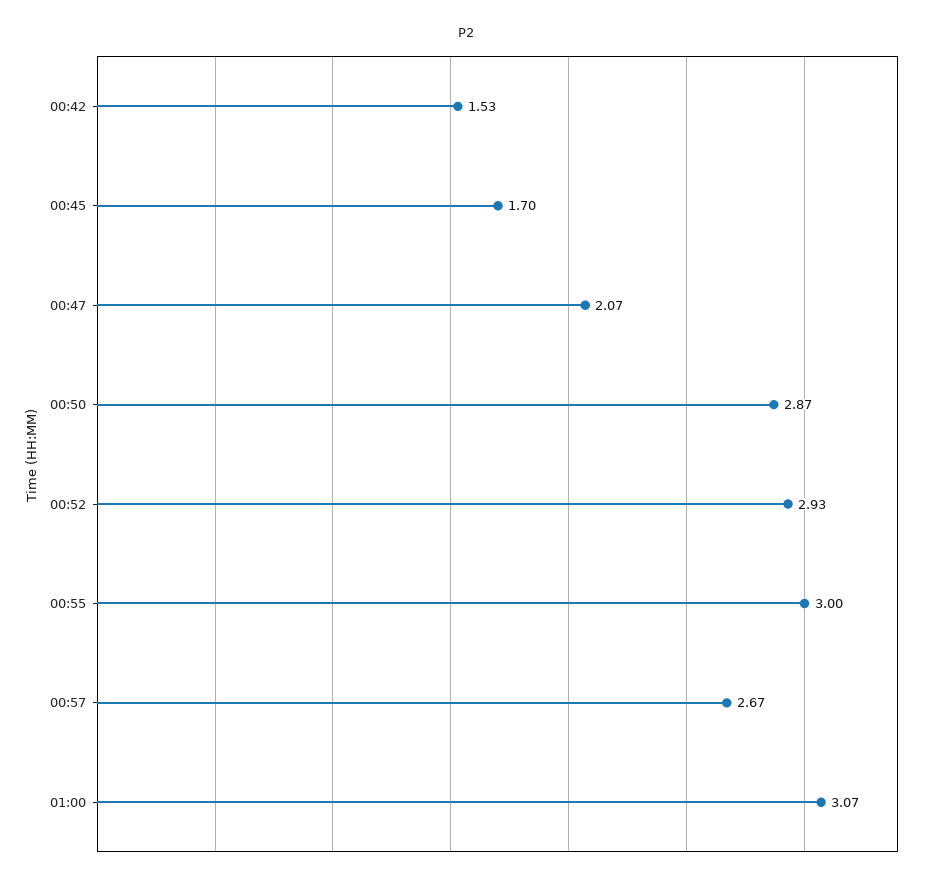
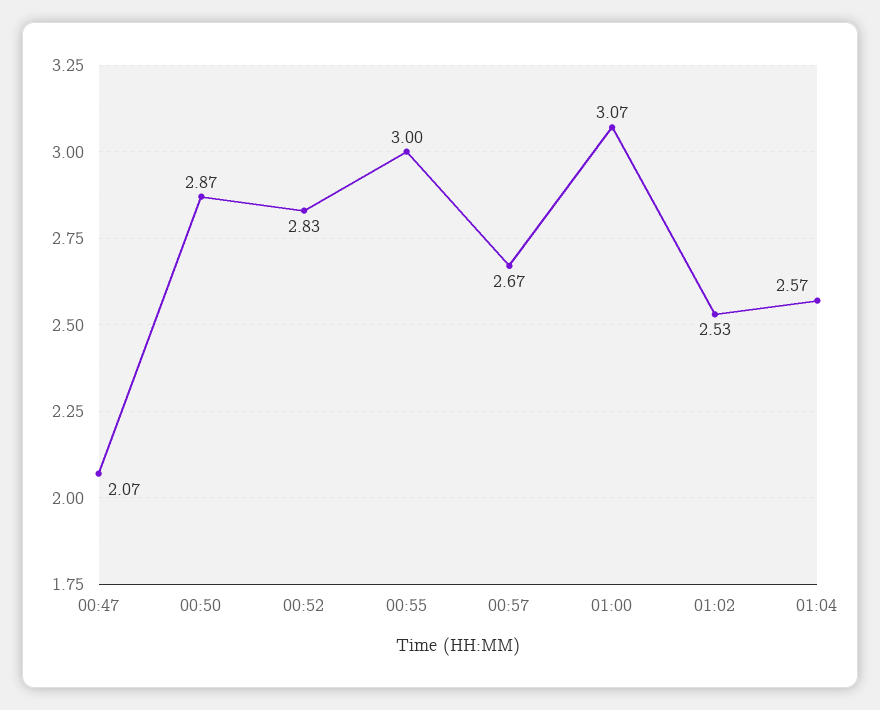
00:42: 1.53 -> none
00:45: 1.7 -> none
00:52: 2.93 -> 2.83
01:02: none -> 2.53
01:04: none -> 2.57

